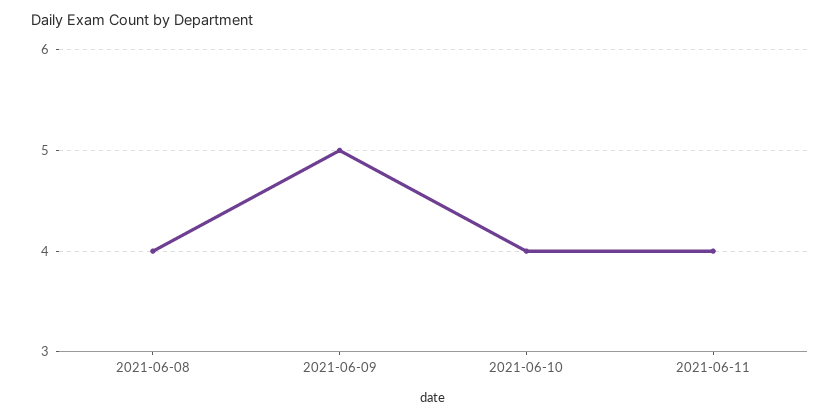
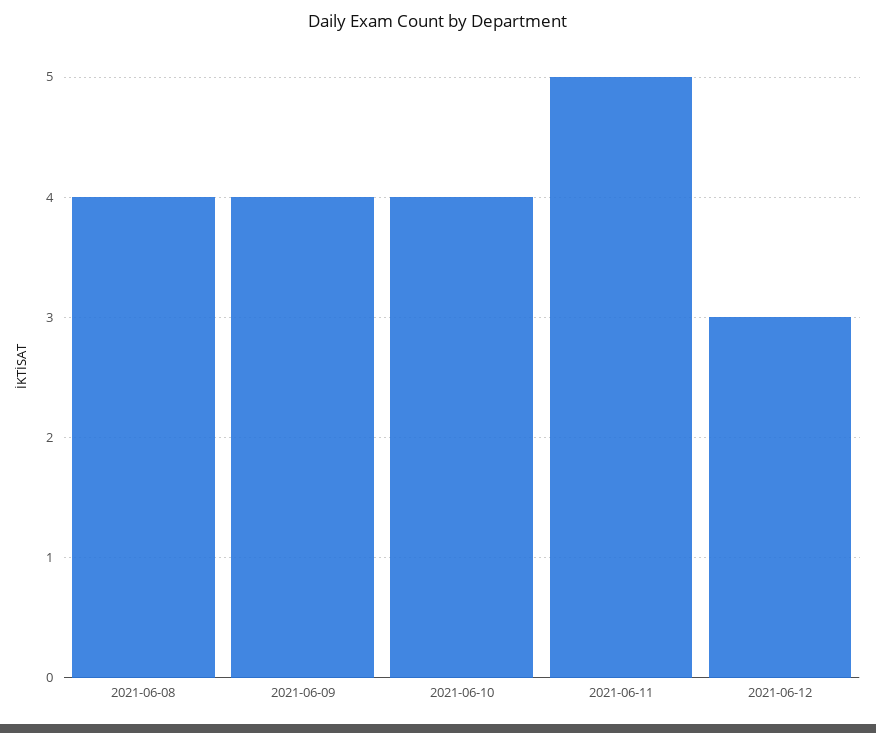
2021-06-09: 5 -> 4
2021-06-11: 4 -> 5
2021-06-12: none -> 3

